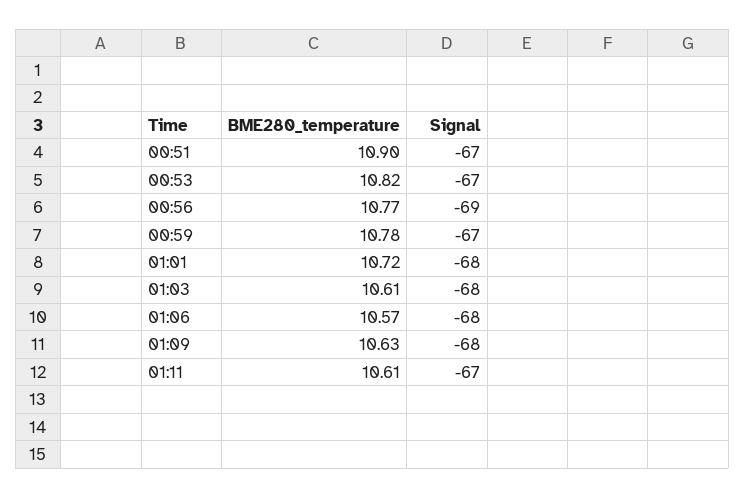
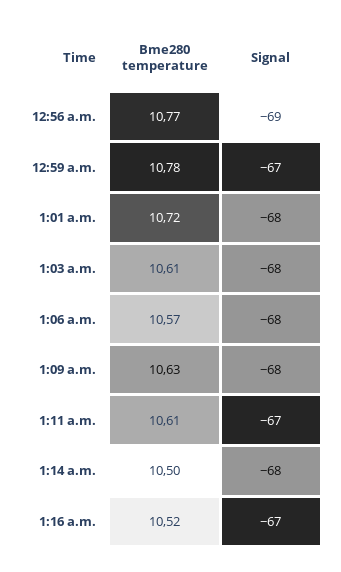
BME280_temperature, 00:51: 10.9 -> none
Signal, 00:51: -67 -> none
BME280_temperature, 00:53: 10.82 -> none
Signal, 00:53: -67 -> none
BME280_temperature, 1:14 a.m.: none -> 10.5
Signal, 1:14 a.m.: none -> -68
BME280_temperature, 1:16 a.m.: none -> 10.52
Signal, 1:16 a.m.: none -> -67

